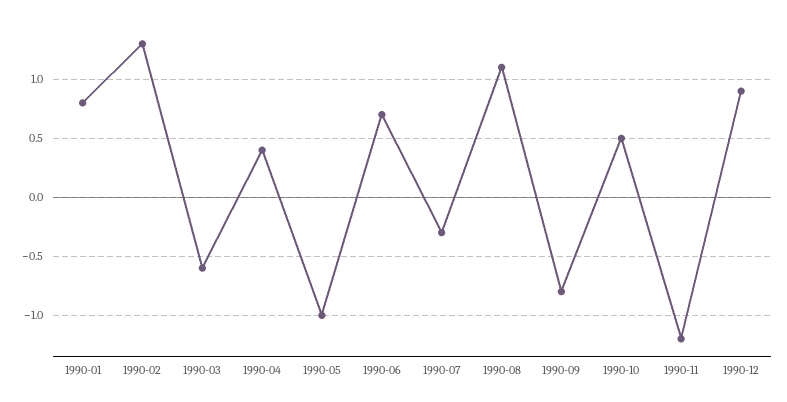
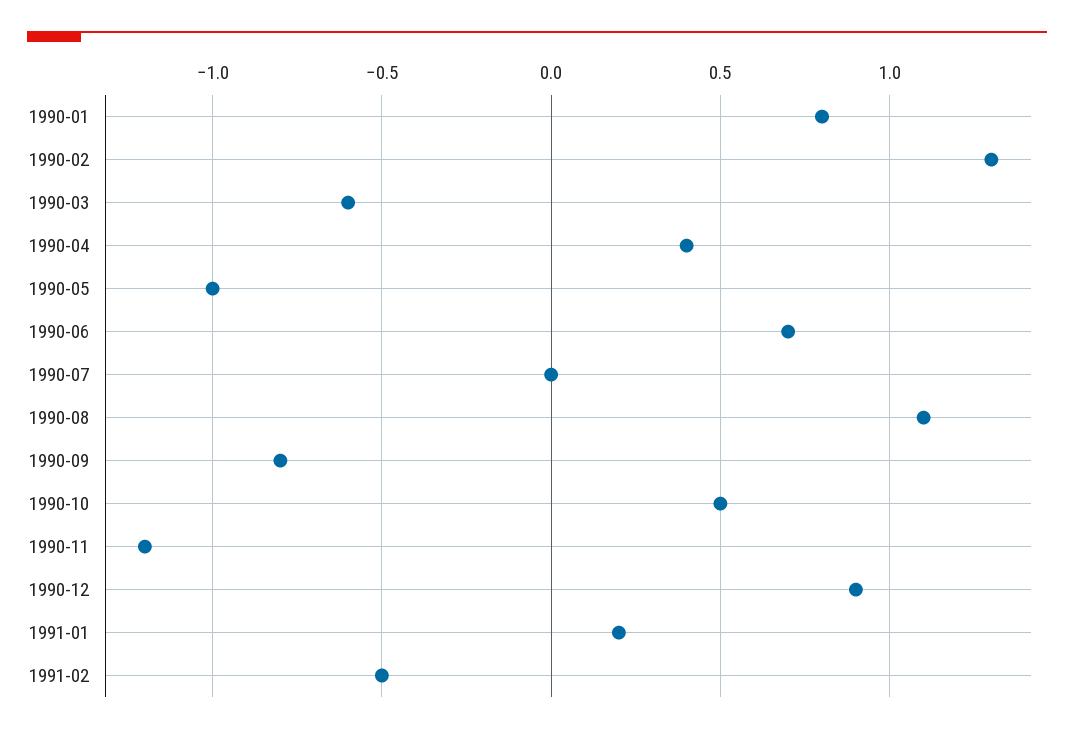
1990-07: -0.3 -> 0
1991-01: none -> 0.2
1991-02: none -> -0.5

